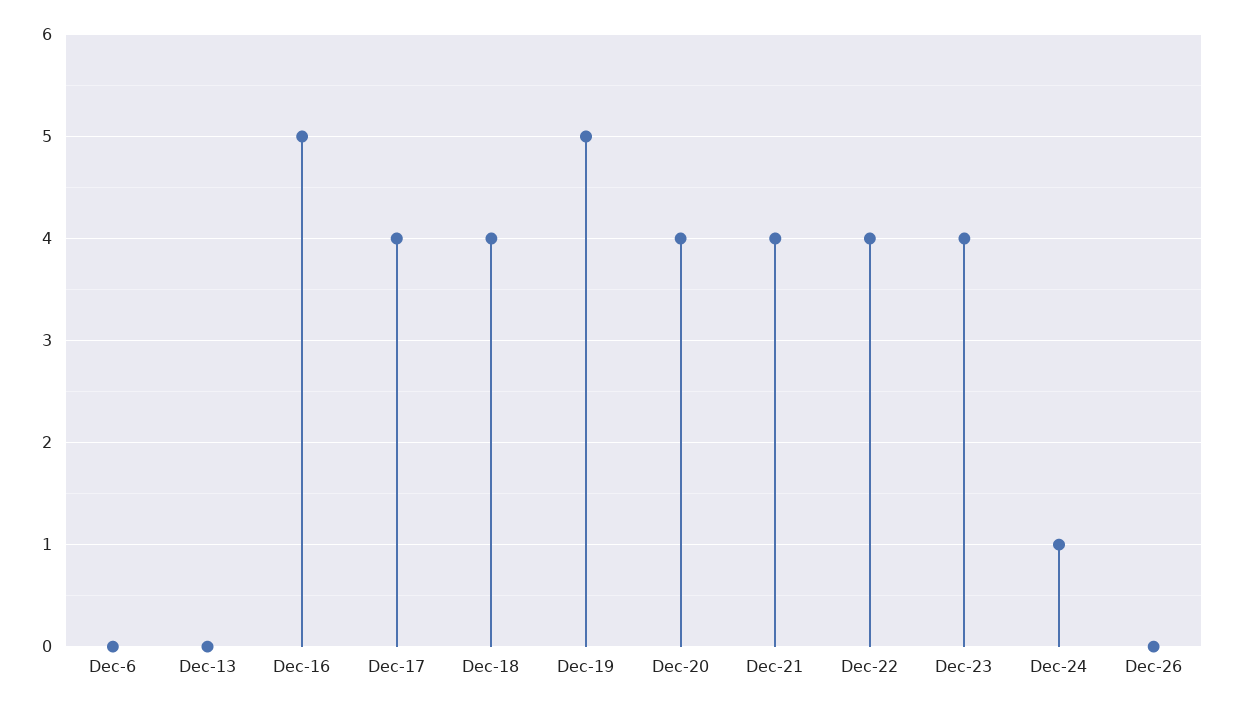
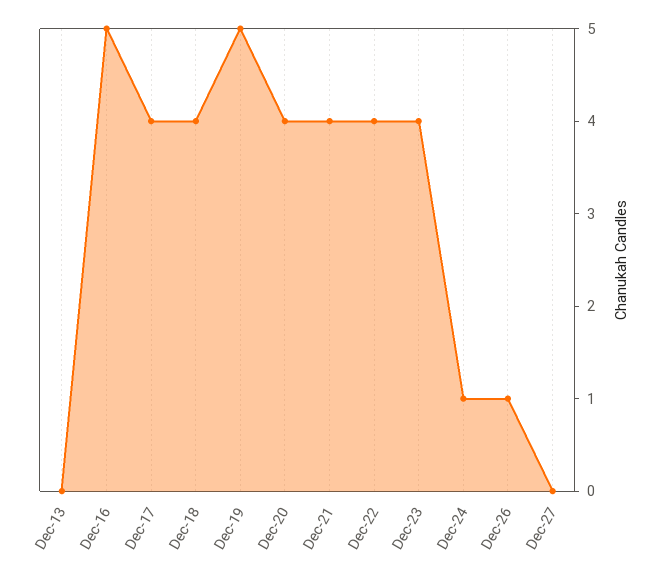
Dec-6: 0 -> none
Dec-26: 0 -> 1
Dec-27: none -> 0

